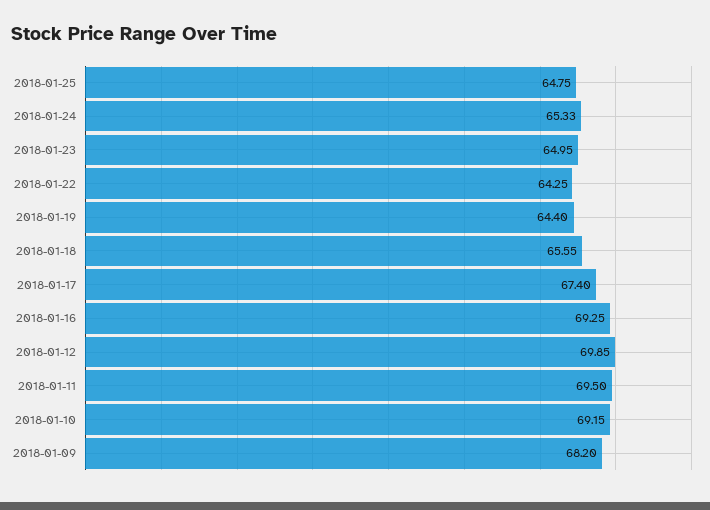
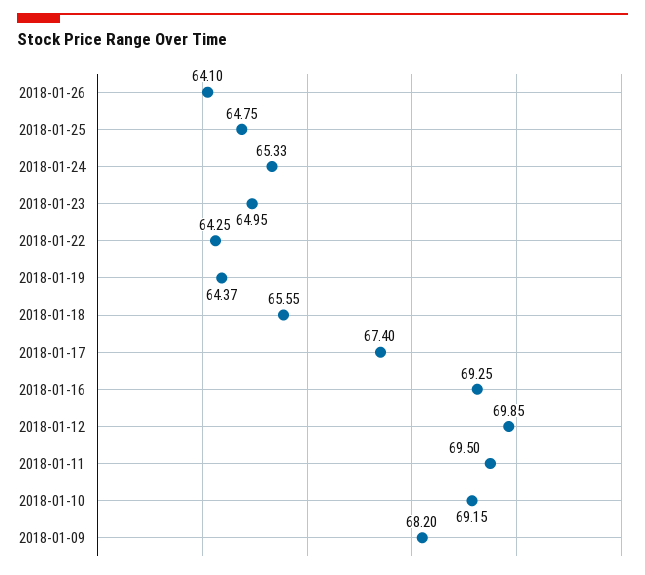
2018-01-19: 64.4 -> 64.37
2018-01-26: none -> 64.1

